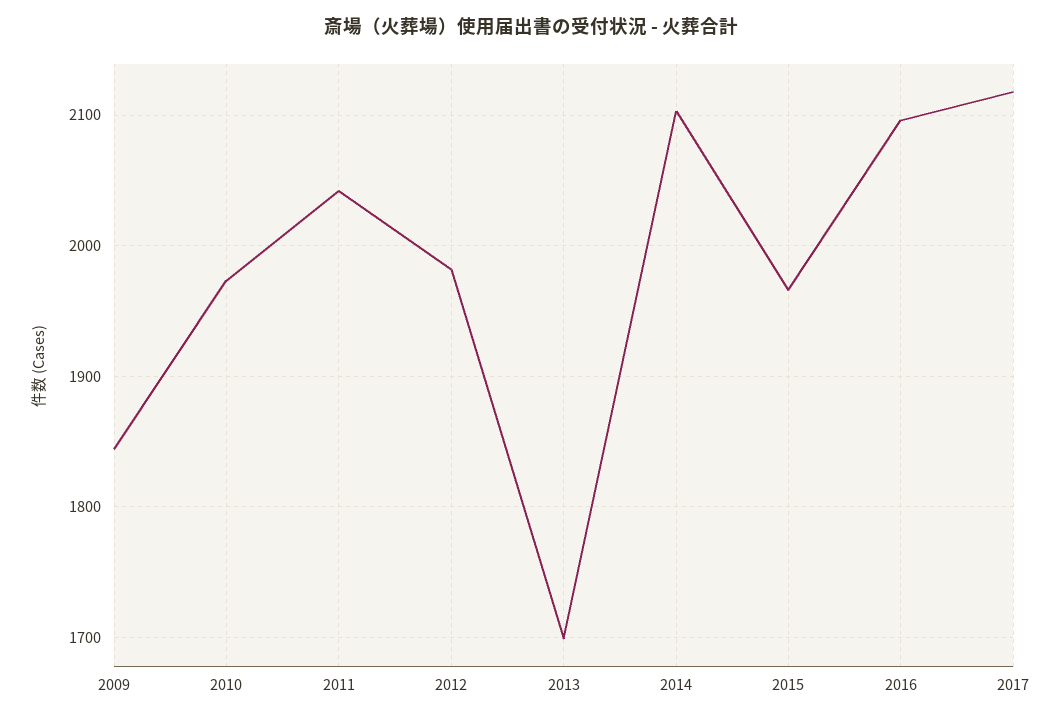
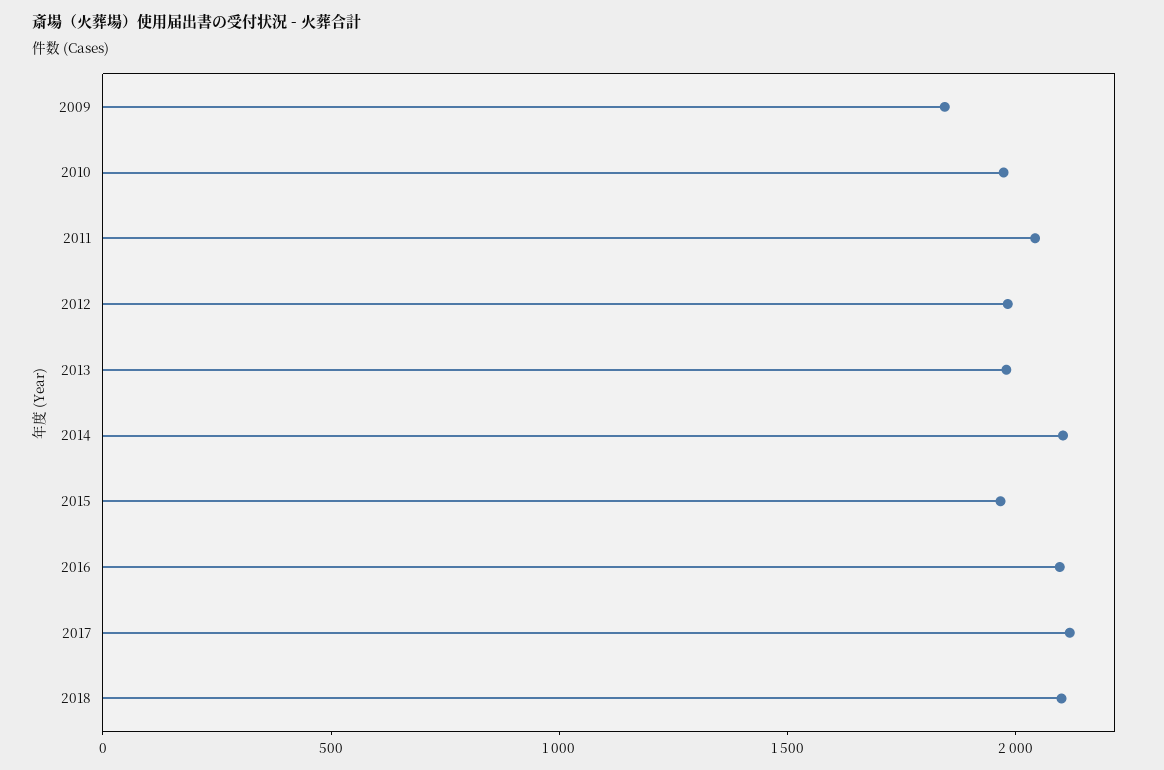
2013: 1700 -> 2000
2018: none -> 2100

